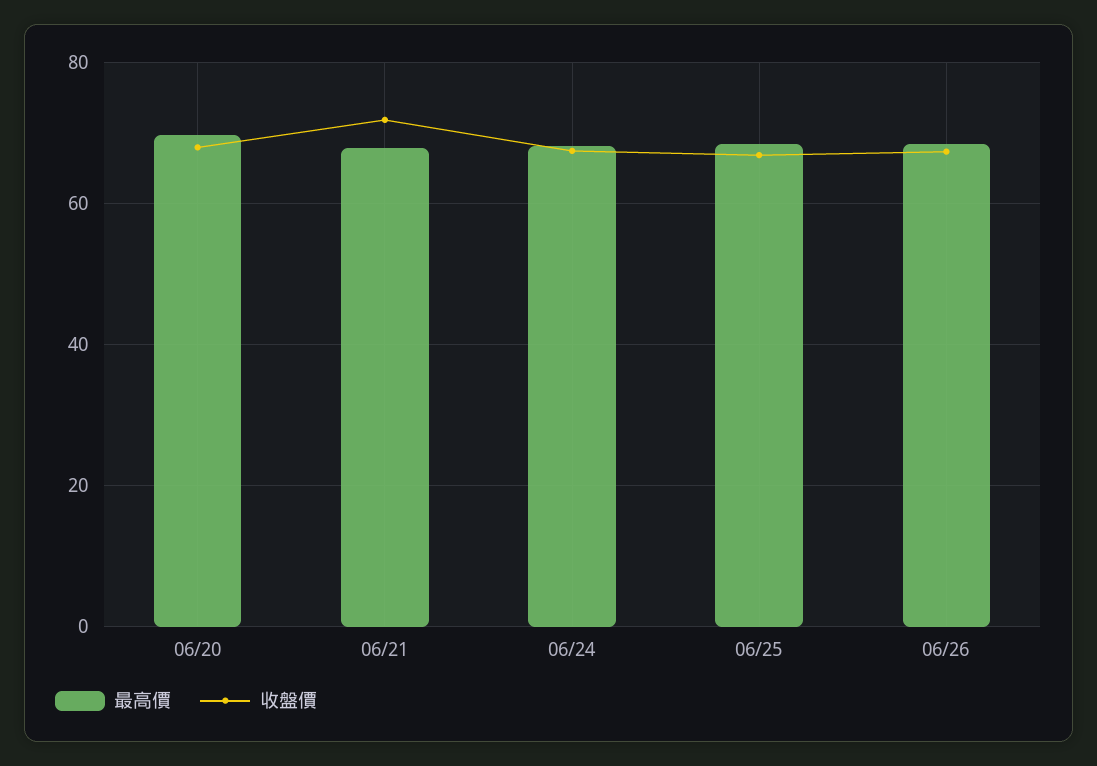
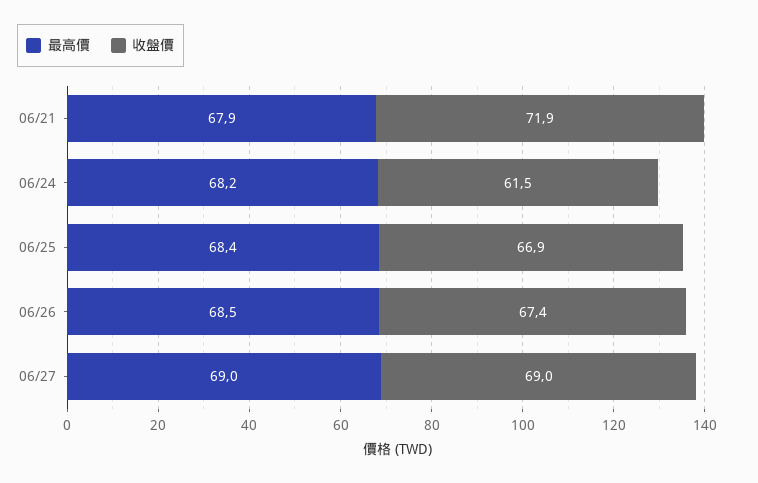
最高價, 06/20: 70 -> none
收盤價, 06/20: 68 -> none
收盤價, 06/24: 68 -> 61.5
最高價, 06/27: none -> 69
收盤價, 06/27: none -> 69

